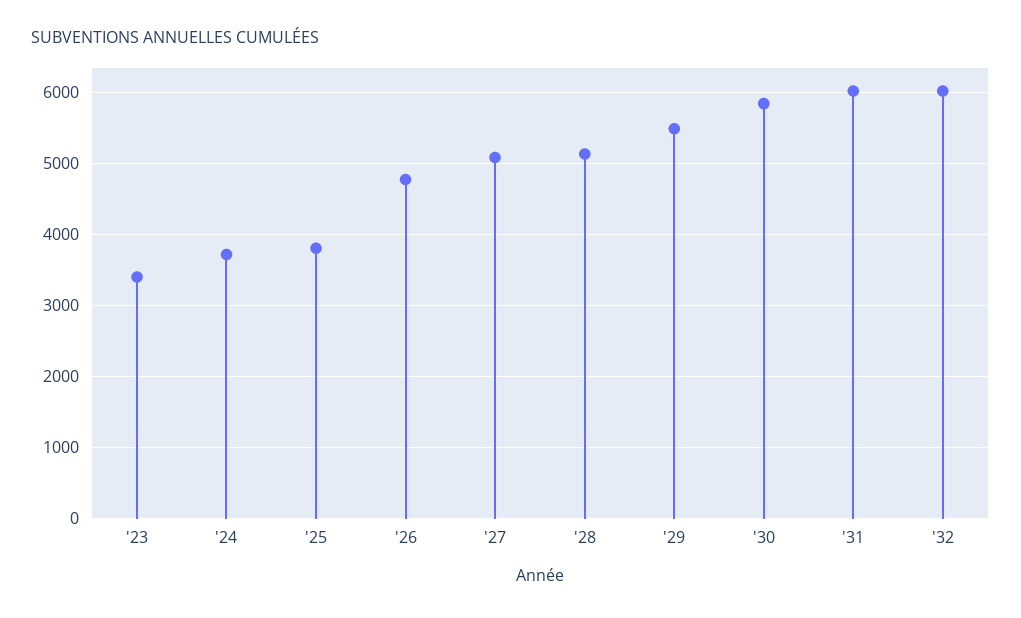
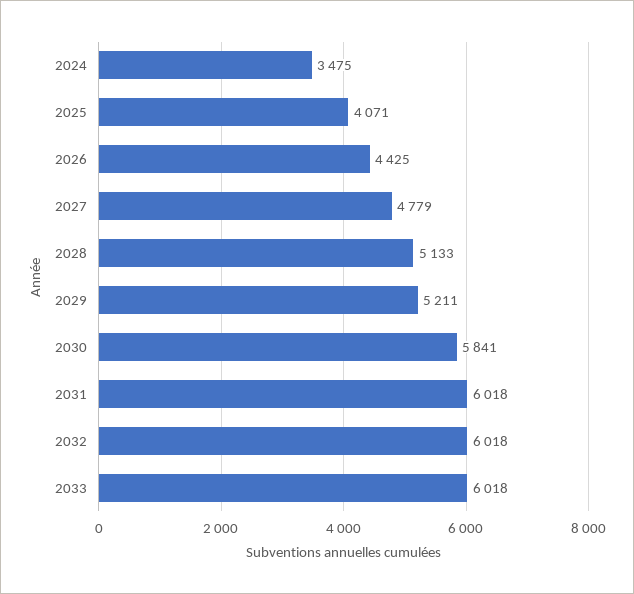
'23: 3400 -> none
'24: 3700 -> 3475
'25: 3800 -> 4071
'26: 4800 -> 4425
'27: 5100 -> 4779
'29: 5500 -> 5211
2033: none -> 6018

